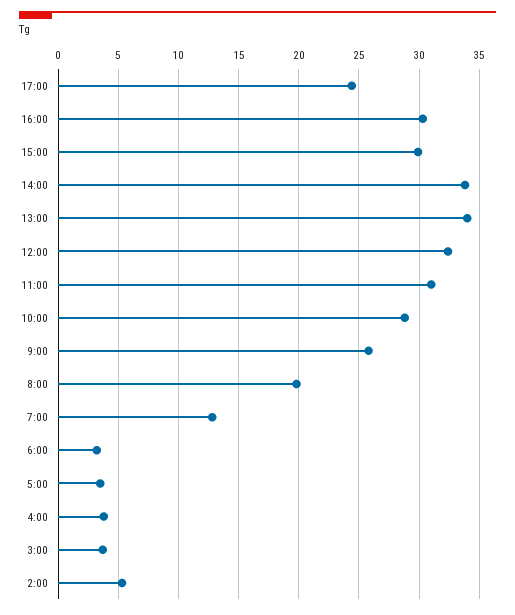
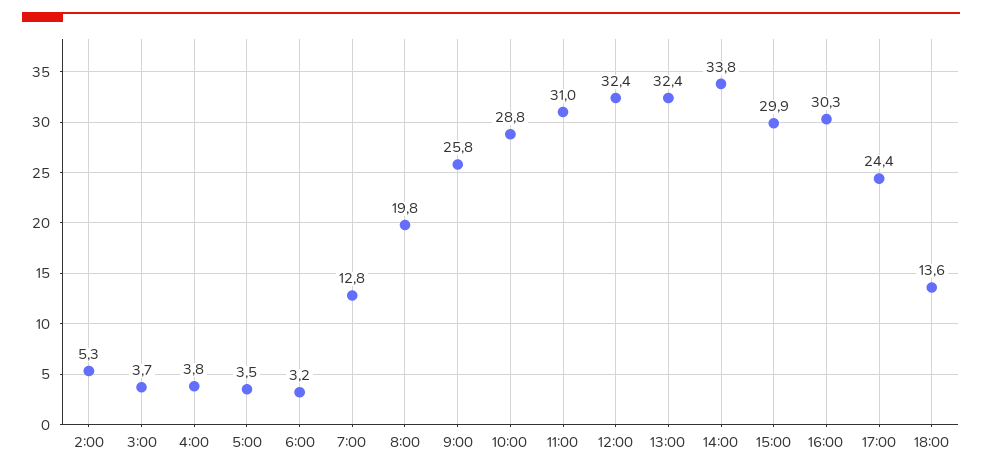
13:00: 34 -> 32.4
18:00: none -> 13.6

